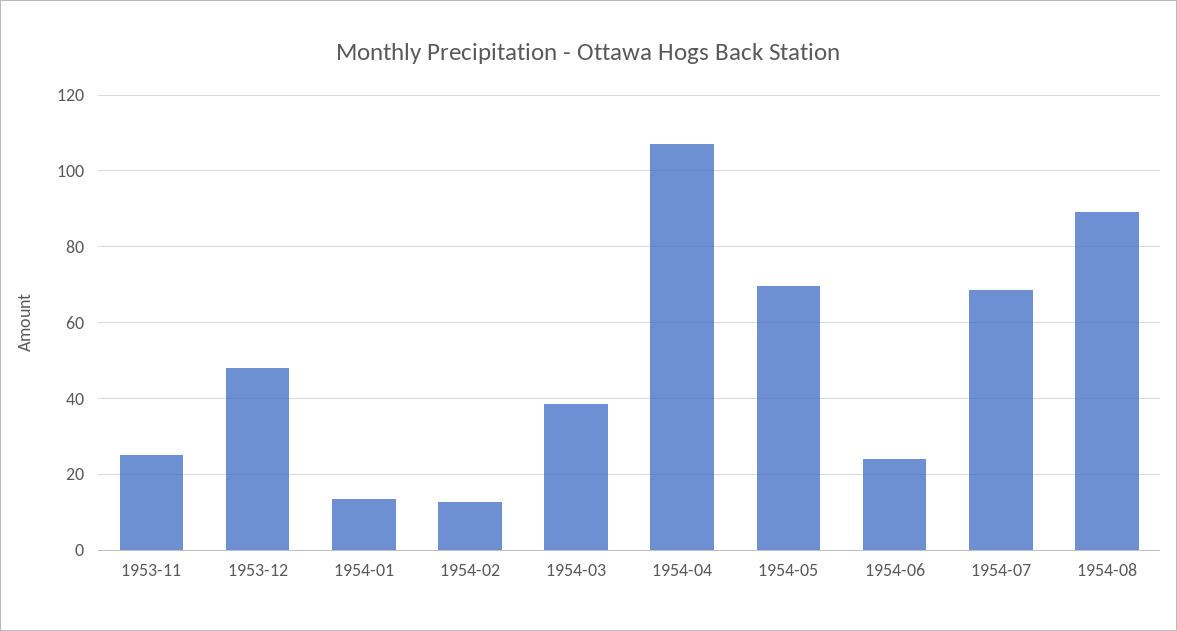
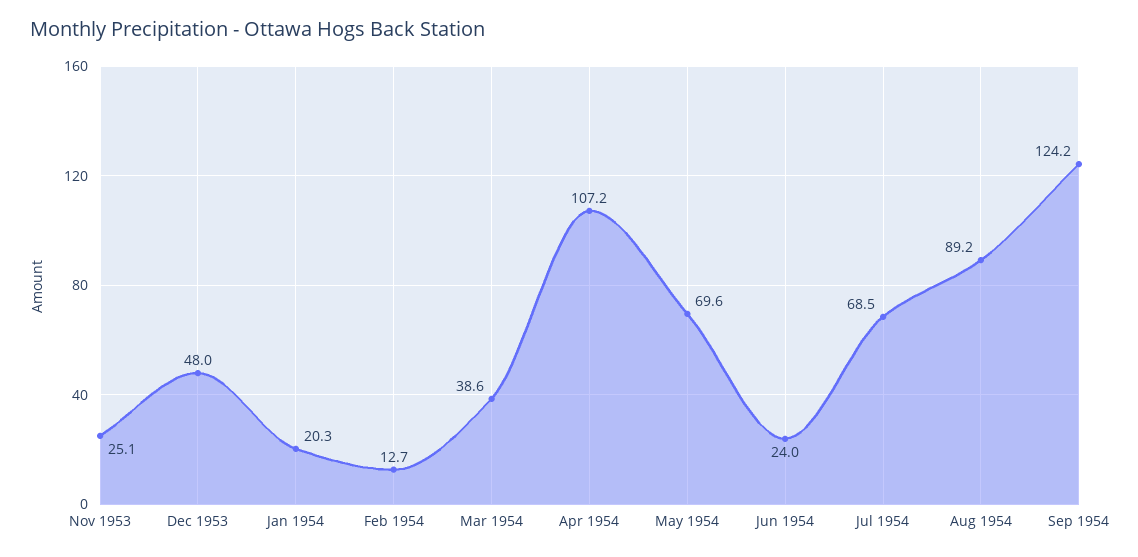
1954-01: 14 -> 20.3
Sep 1954: none -> 124.2

